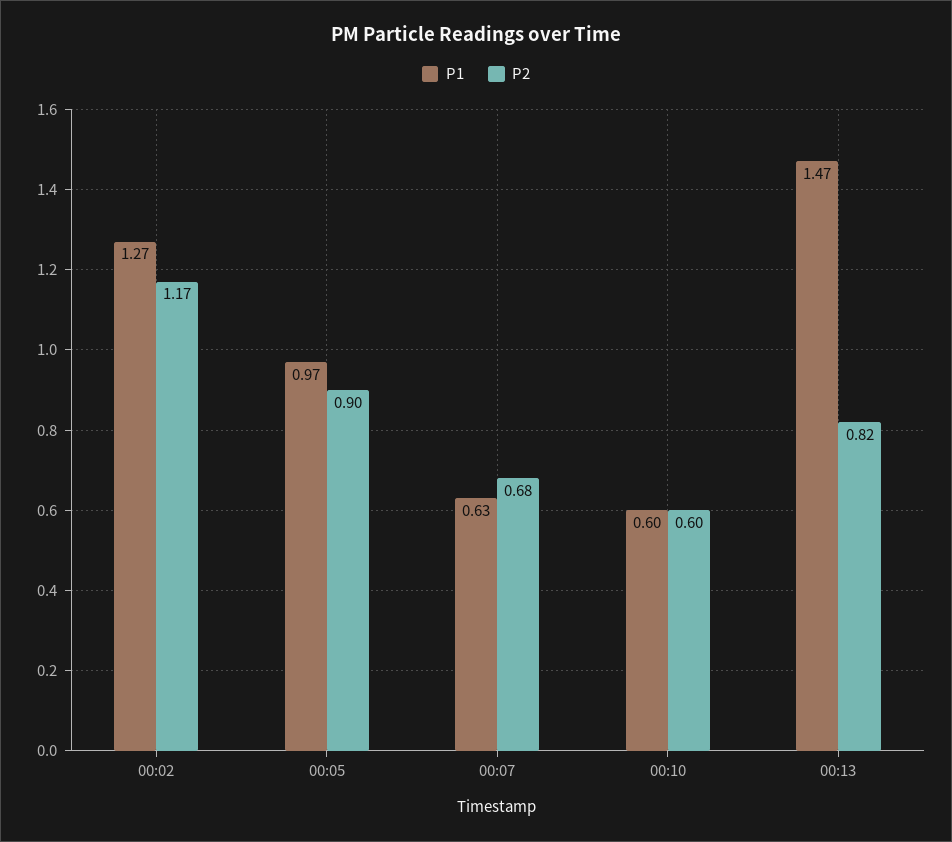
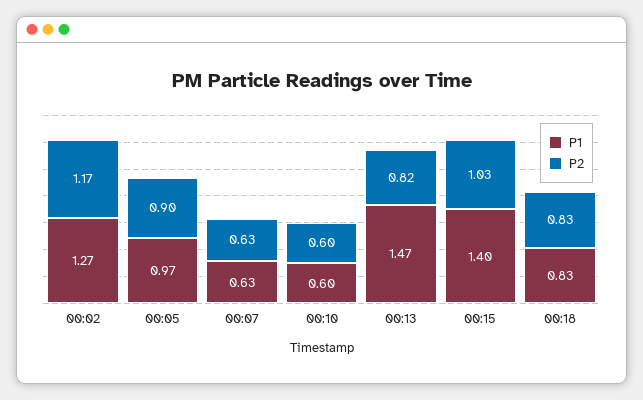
P2, 00:07: 0.68 -> 0.63
P1, 00:15: none -> 1.4
P2, 00:15: none -> 1.03
P1, 00:18: none -> 0.83
P2, 00:18: none -> 0.83

